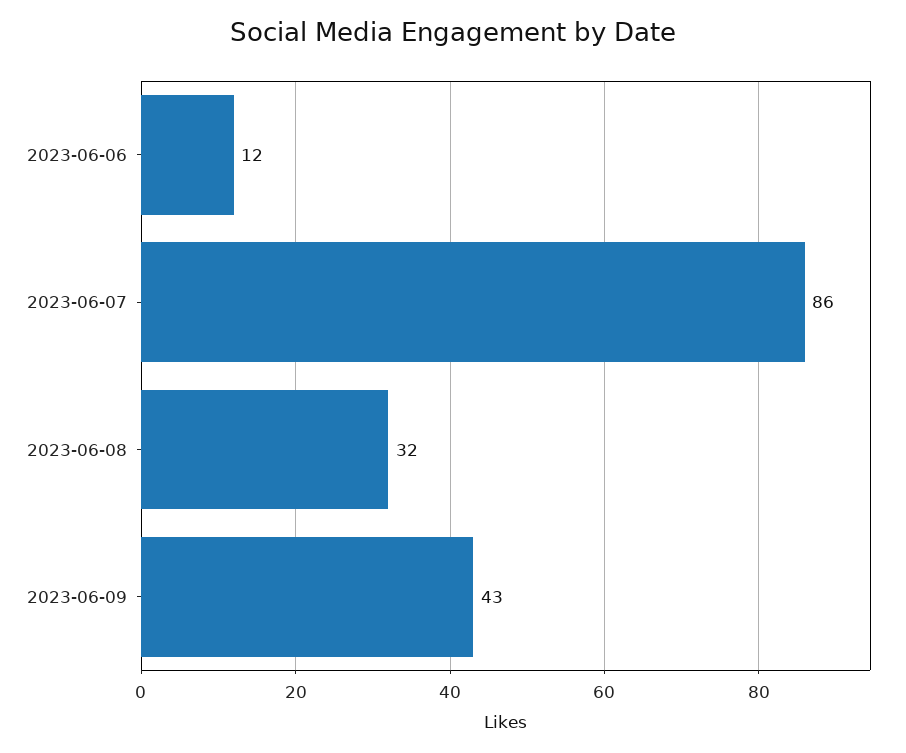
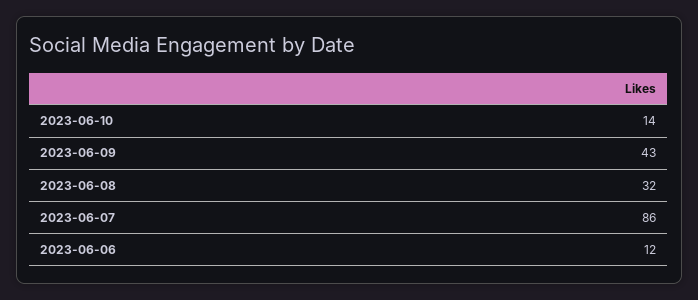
2023-06-10: none -> 14

